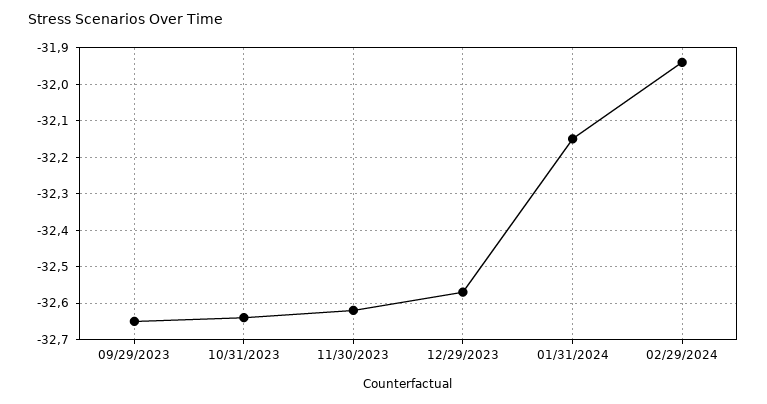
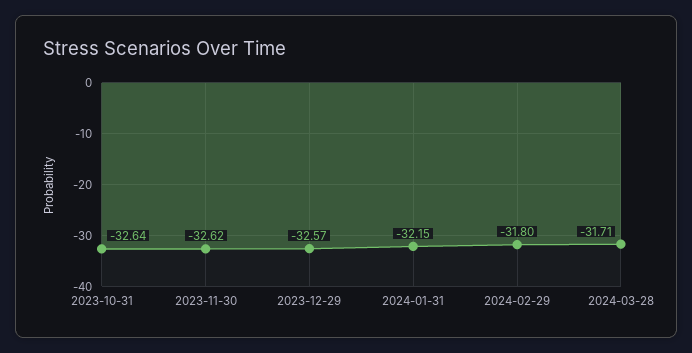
09/29/2023: -32.65 -> none
02/29/2024: -31.95 -> -31.8
2024-03-28: none -> -31.71

